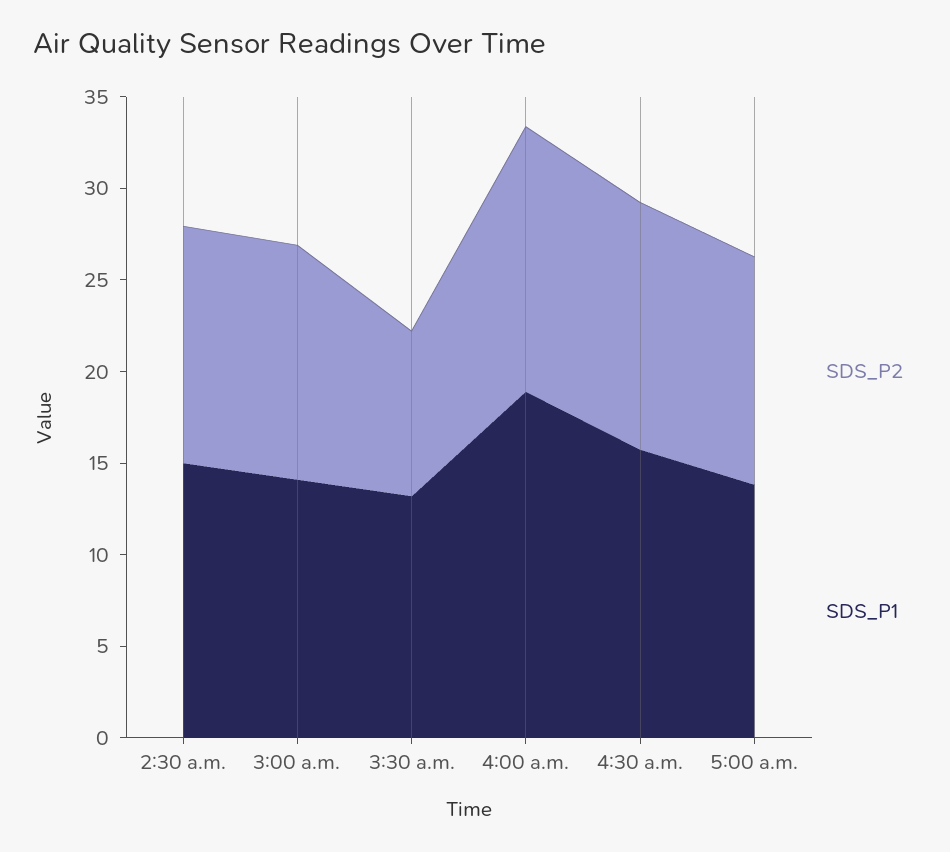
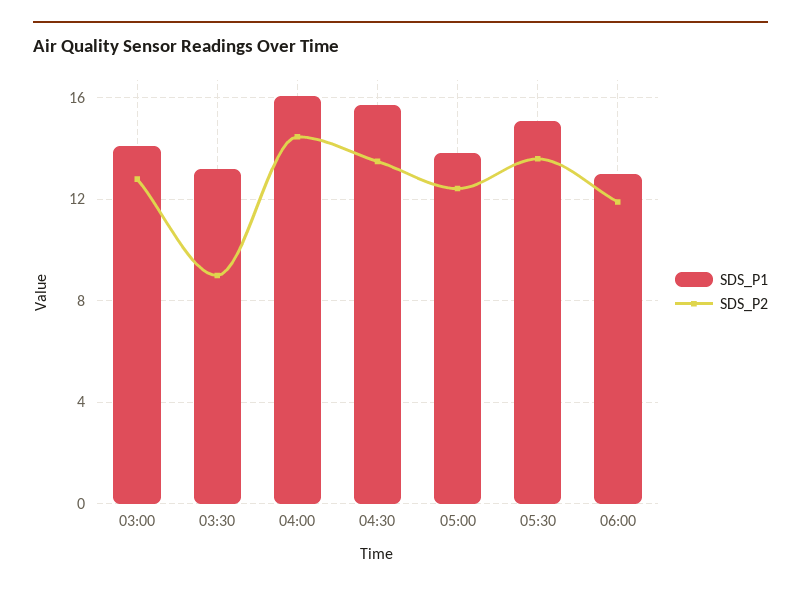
SDS_P2, 2:30 a.m.: 13 -> none
SDS_P1, 2:30 a.m.: 15 -> none
SDS_P1, 4:00 a.m.: 19 -> 16
SDS_P1, 05:30: none -> 15
SDS_P2, 05:30: none -> 13.5
SDS_P1, 06:00: none -> 13
SDS_P2, 06:00: none -> 12

